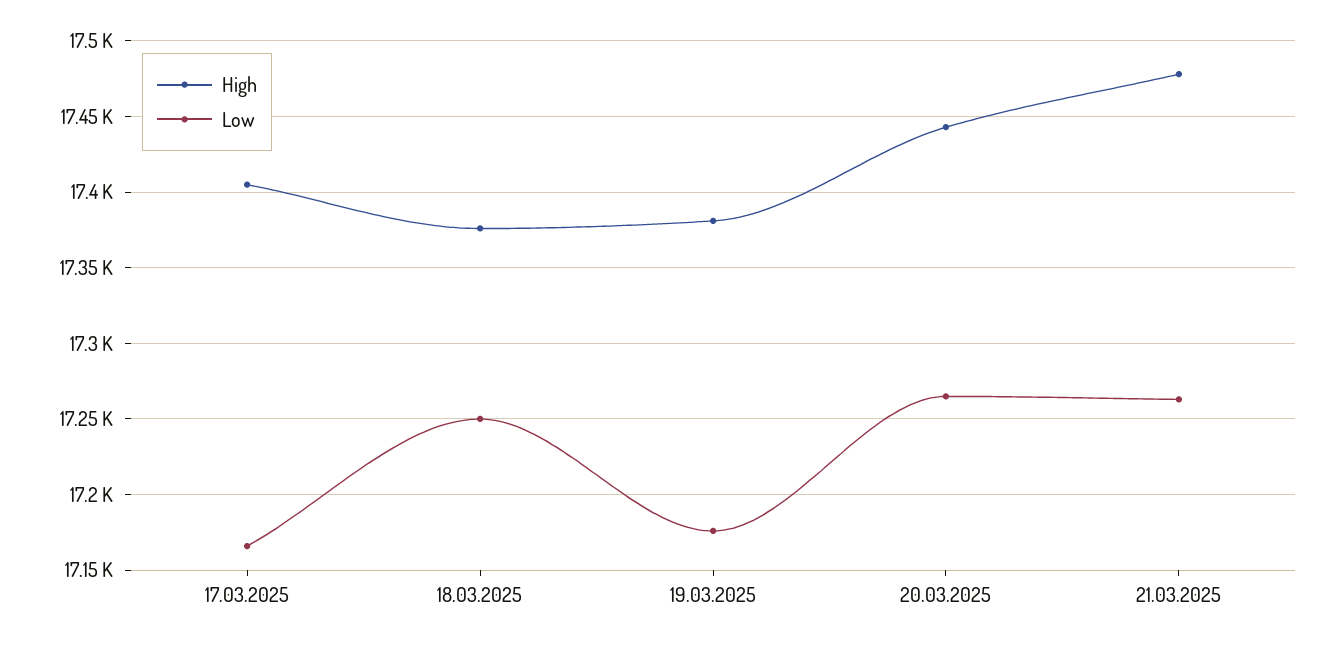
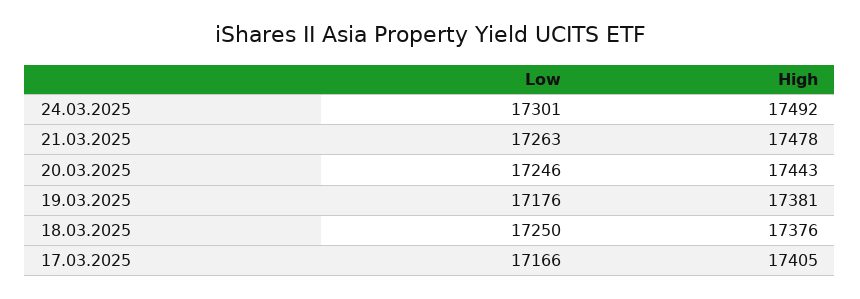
Low, 20.03.2025: 17265 -> 17246
Low, 24.03.2025: none -> 17301
High, 24.03.2025: none -> 17492

